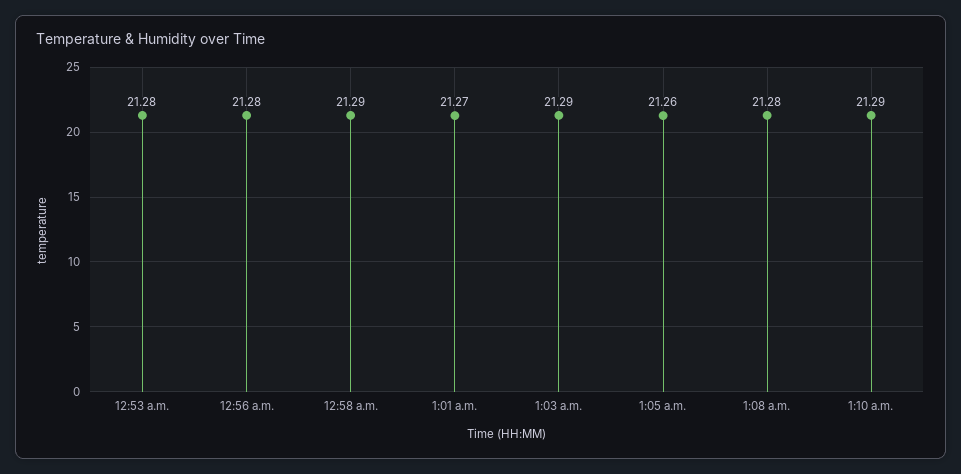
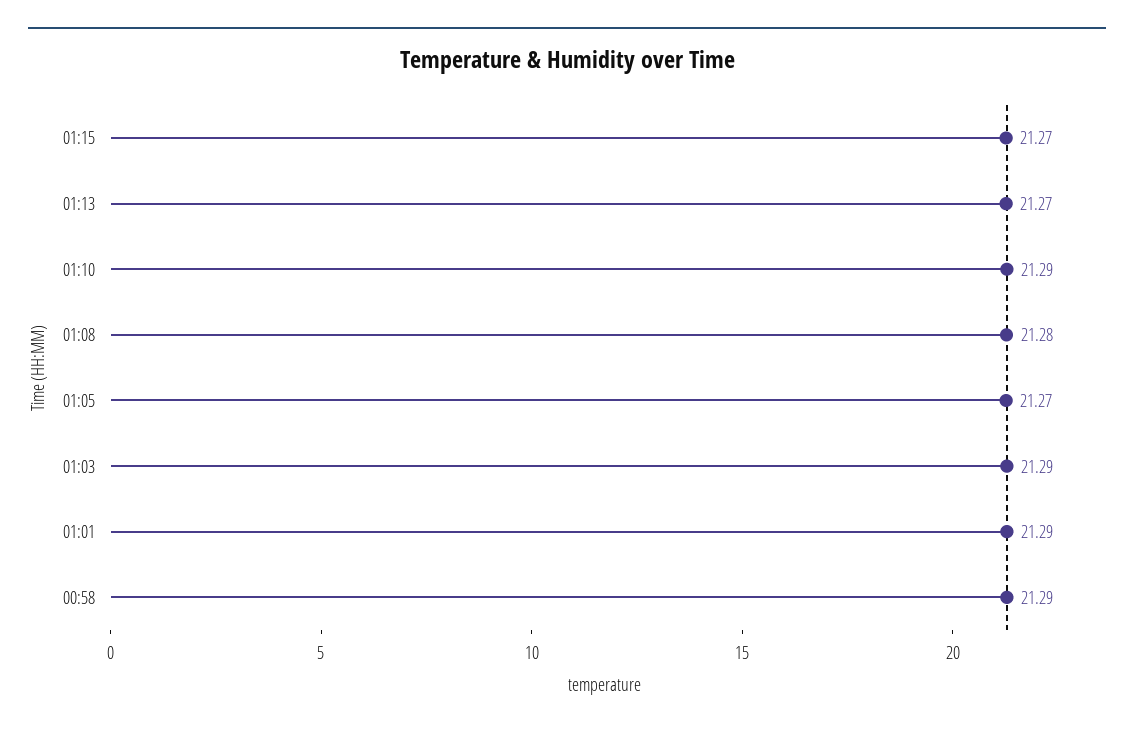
12:53 a.m.: 21.28 -> none
12:56 a.m.: 21.28 -> none
1:01 a.m.: 21.27 -> 21.29
1:05 a.m.: 21.26 -> 21.27
01:15: none -> 21.27
01:13: none -> 21.27

